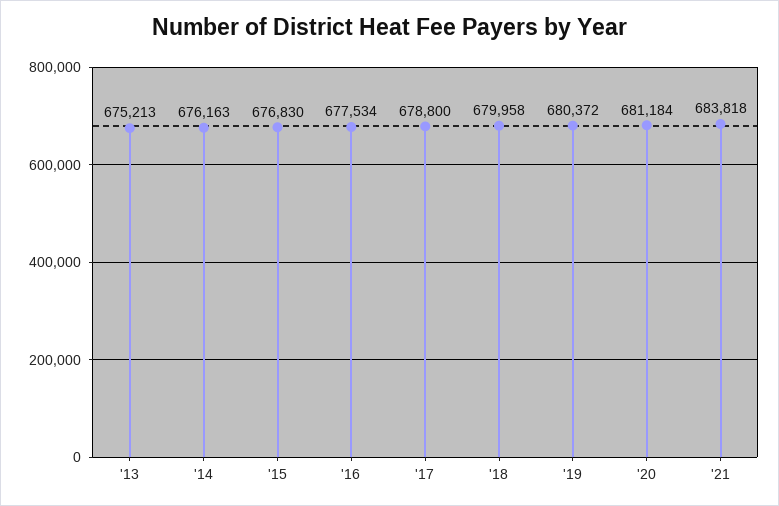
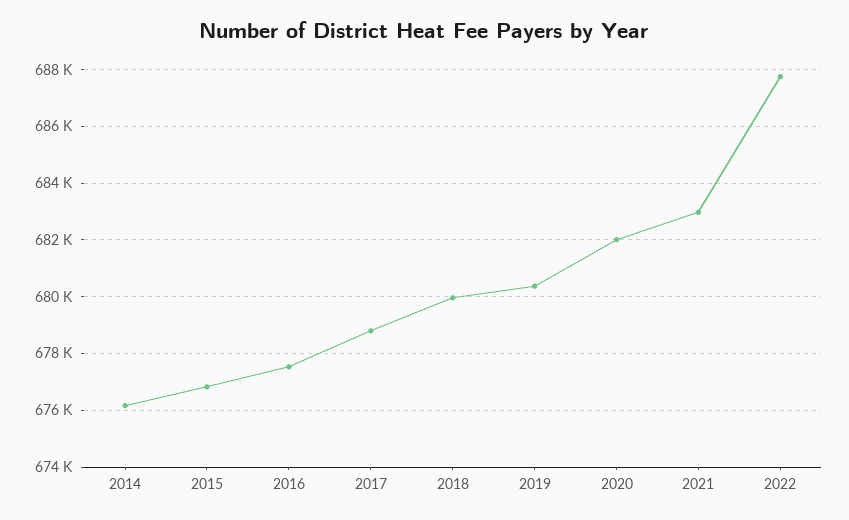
'13: 675213 -> none
'20: 681184 -> 682000
'21: 683818 -> 683000
2022: none -> 687750

